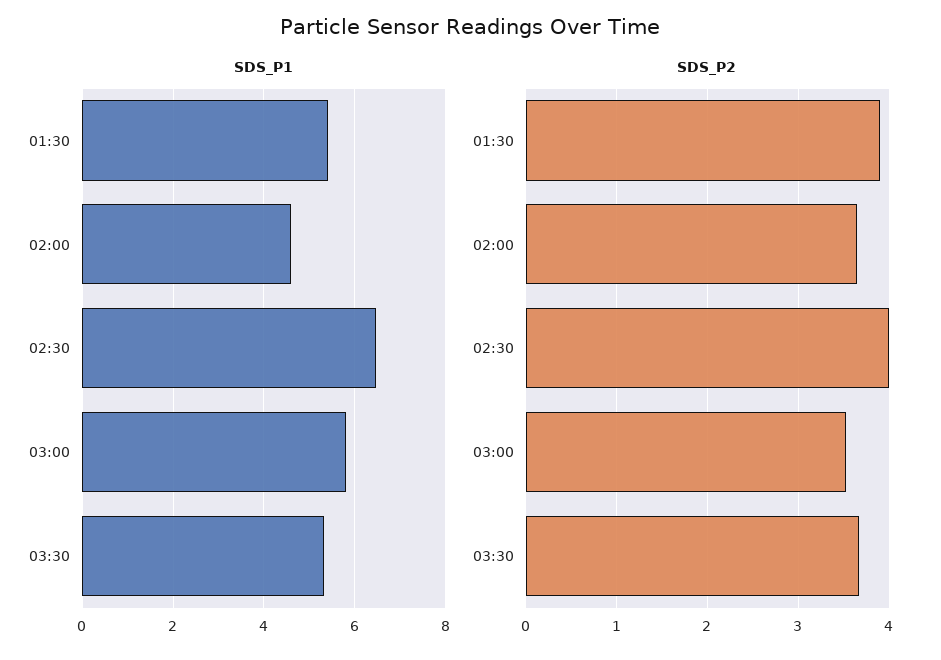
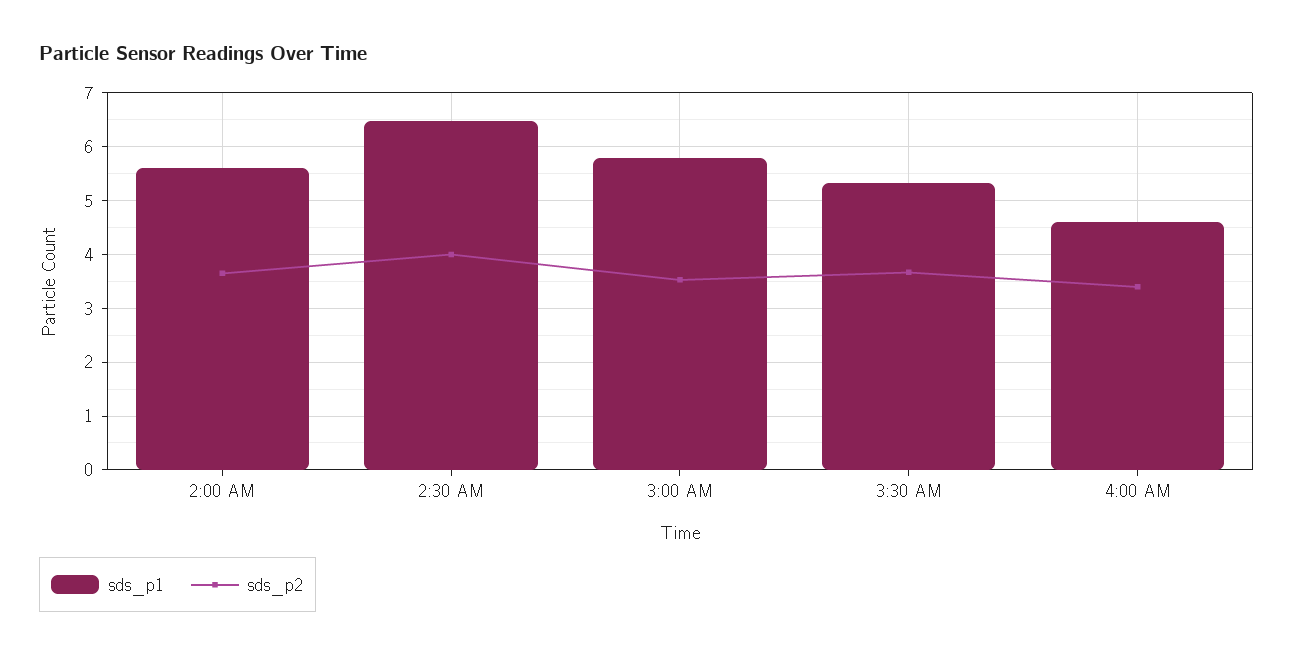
SDS_P1, 01:30: 5.4 -> none
SDS_P1, 02:00: 4.6 -> 5.6
SDS_P2, 01:30: 3.9 -> none
SDS_P1, 4:00 AM: none -> 4.6
SDS_P2, 4:00 AM: none -> 3.4

